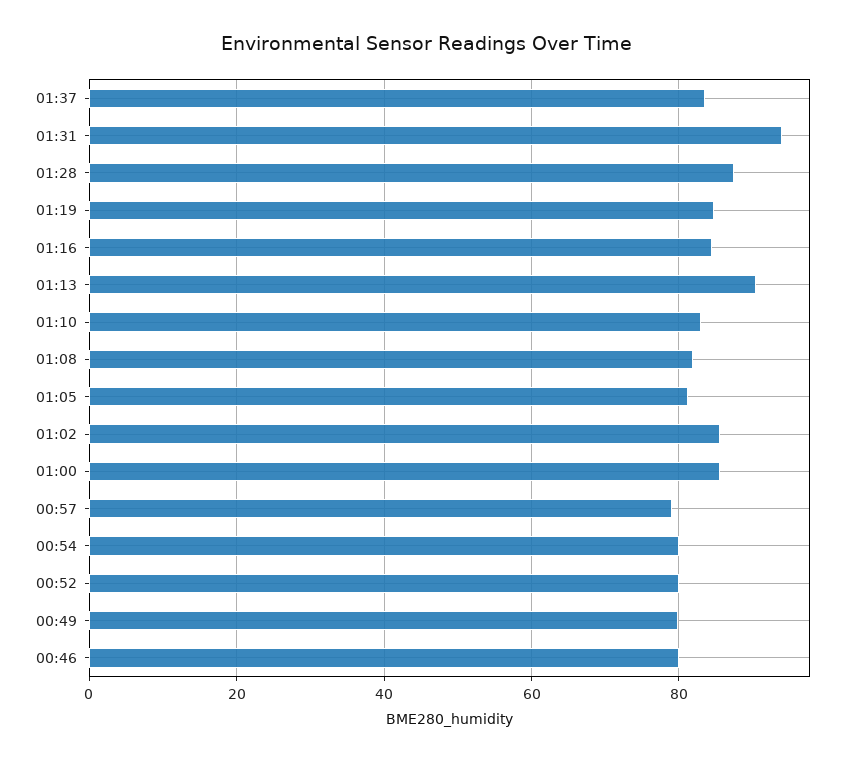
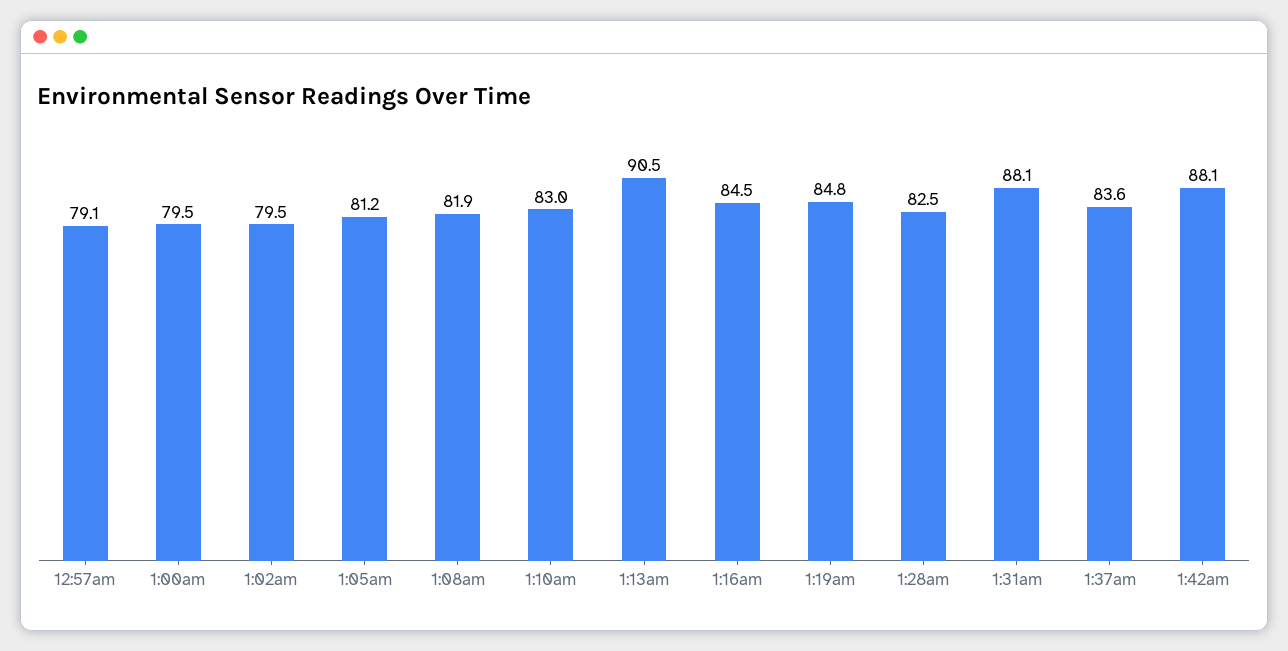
01:31: 94 -> 88.1
01:28: 88 -> 82.5
01:02: 86 -> 79.5
01:00: 86 -> 79.5
00:54: 80 -> none
00:52: 80 -> none
00:49: 80 -> none
00:46: 80 -> none
1:42am: none -> 88.1

